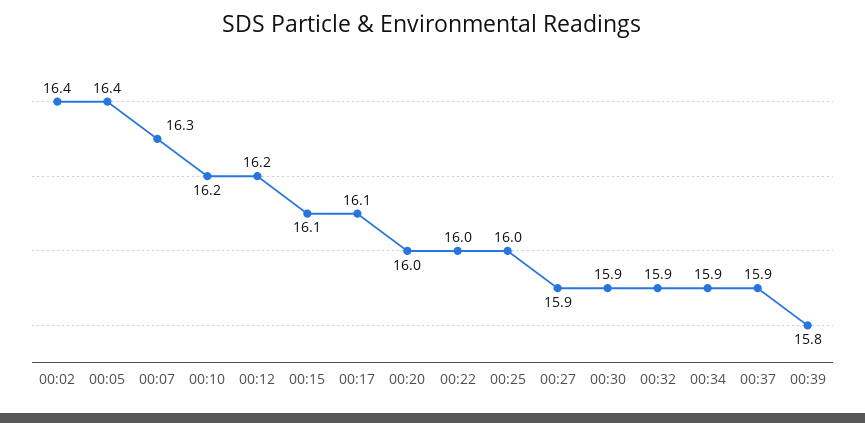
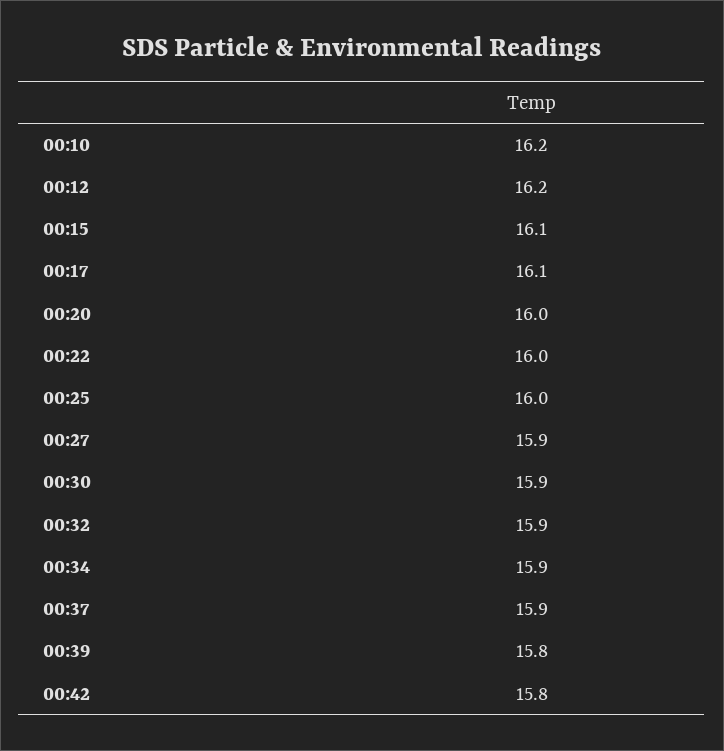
00:02: 16.4 -> none
00:05: 16.4 -> none
00:07: 16.3 -> none
00:42: none -> 15.8

